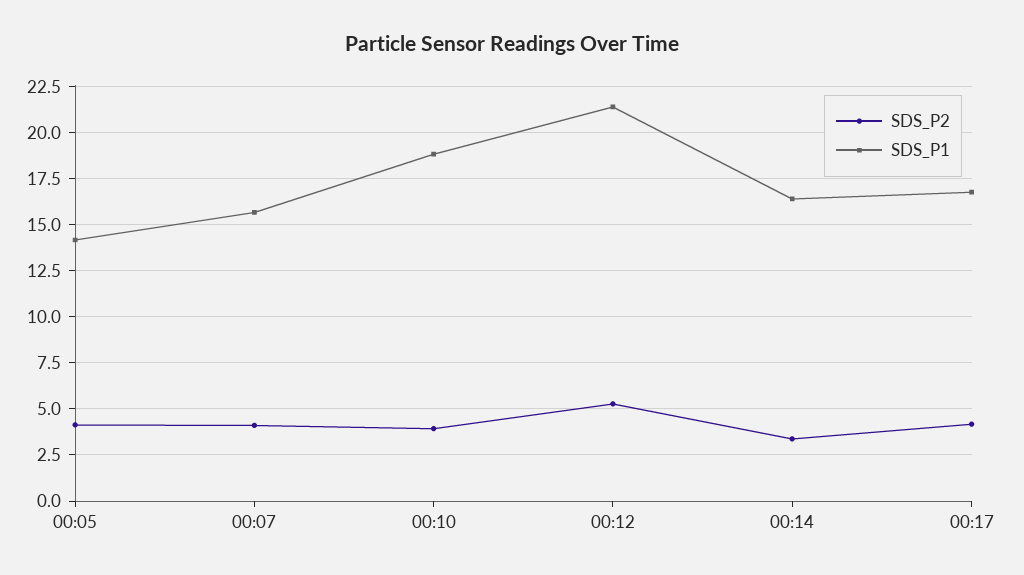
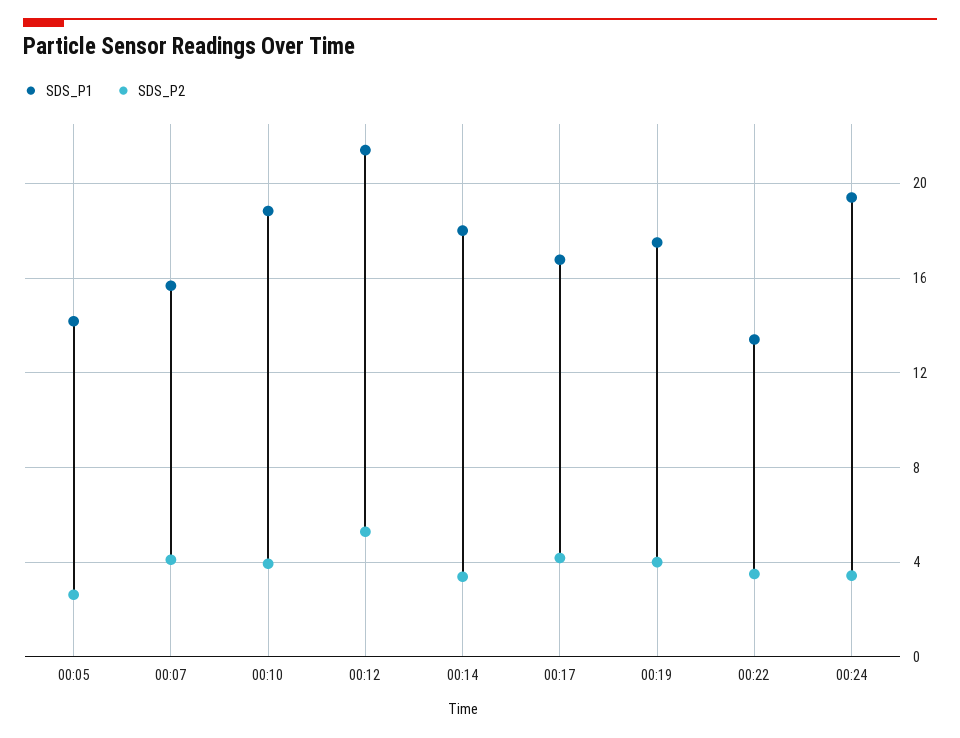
SDS_P2, 00:05: 4 -> 2.5
SDS_P1, 00:14: 16.5 -> 18
SDS_P1, 00:19: none -> 17.5
SDS_P2, 00:19: none -> 4
SDS_P1, 00:22: none -> 13.5
SDS_P2, 00:22: none -> 3.5
SDS_P1, 00:24: none -> 19.5
SDS_P2, 00:24: none -> 3.5

